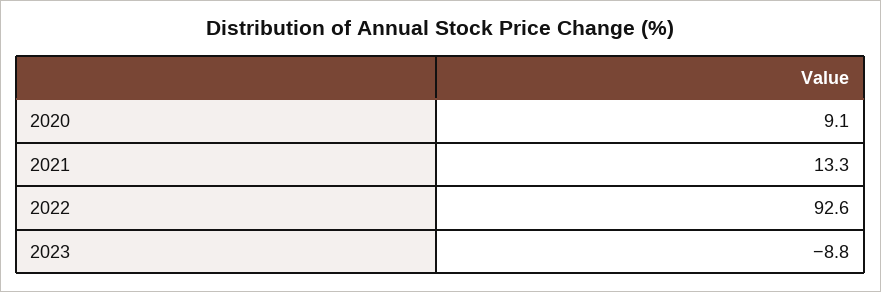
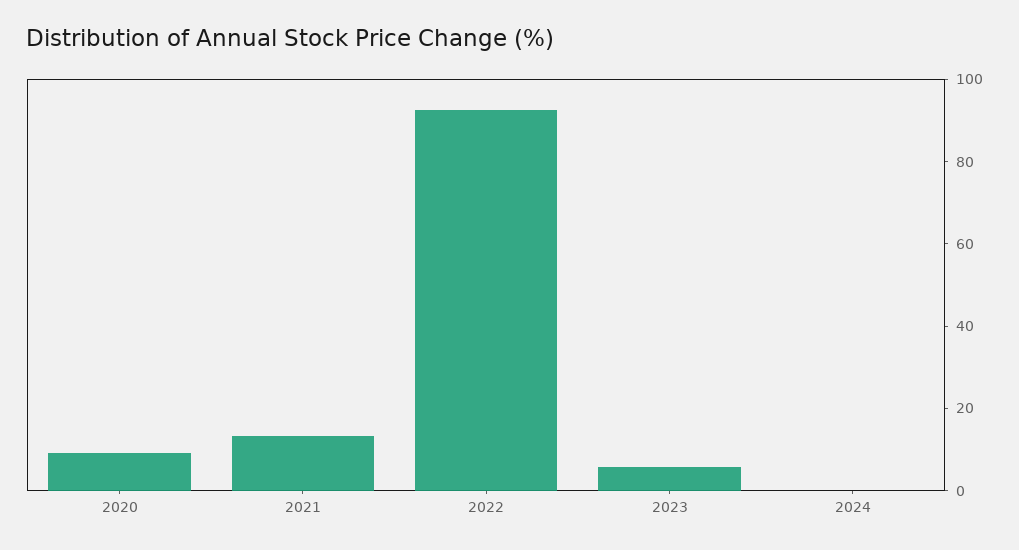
2023: -8.8 -> 5
2024: none -> 0

